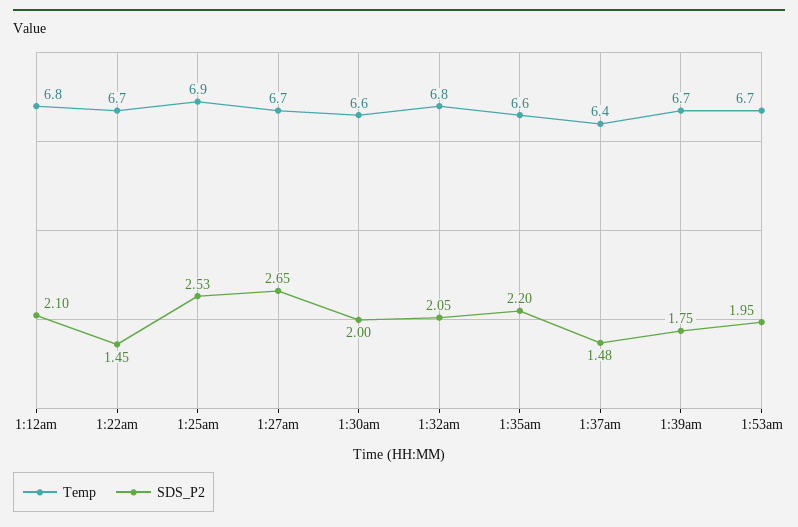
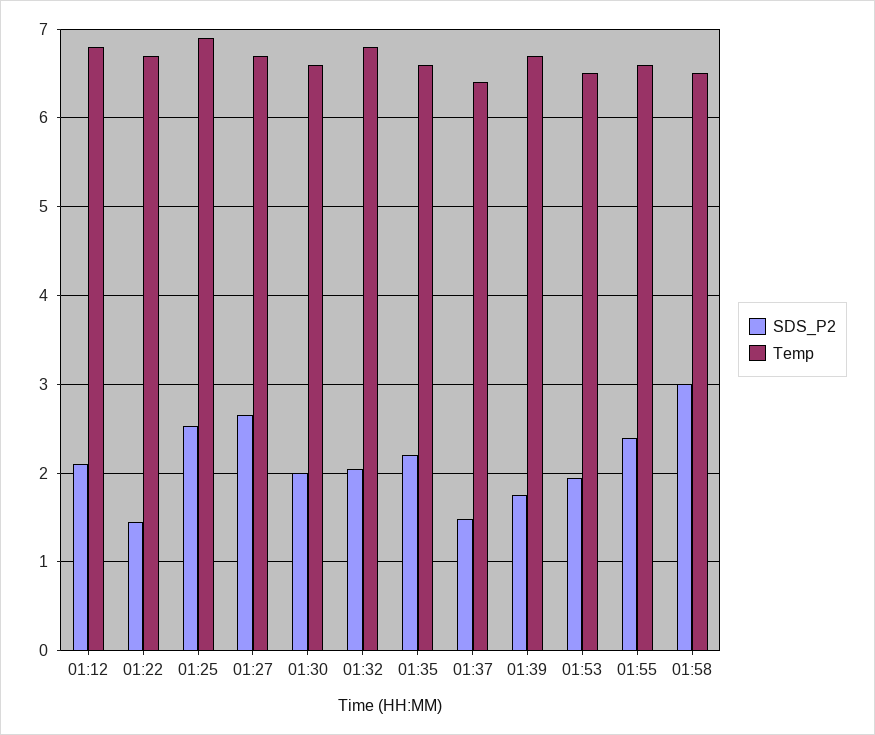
Temp, 1:53am: 6.7 -> 6.5
SDS_P2, 01:55: none -> 2.4
Temp, 01:55: none -> 6.6
SDS_P2, 01:58: none -> 3
Temp, 01:58: none -> 6.5

